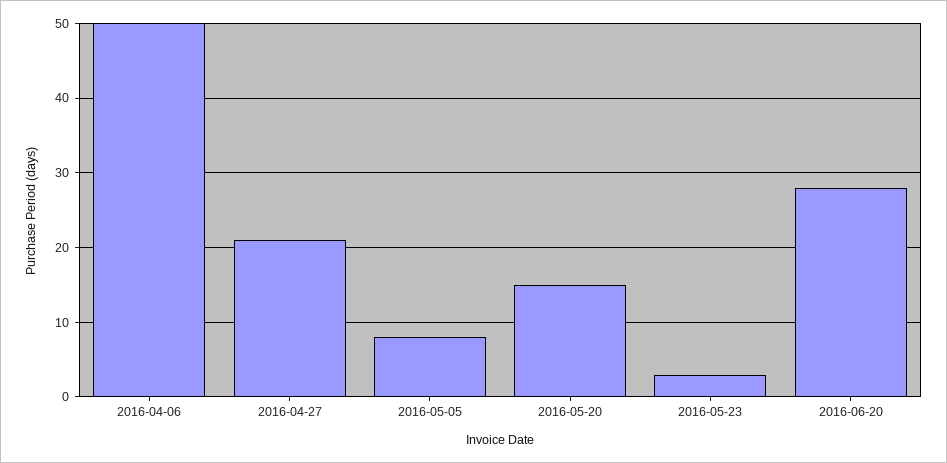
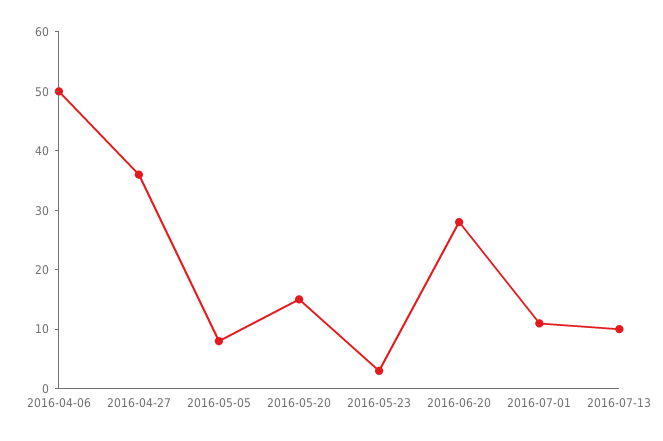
2016-04-27: 21 -> 35
2016-07-01: none -> 10
2016-07-13: none -> 10

